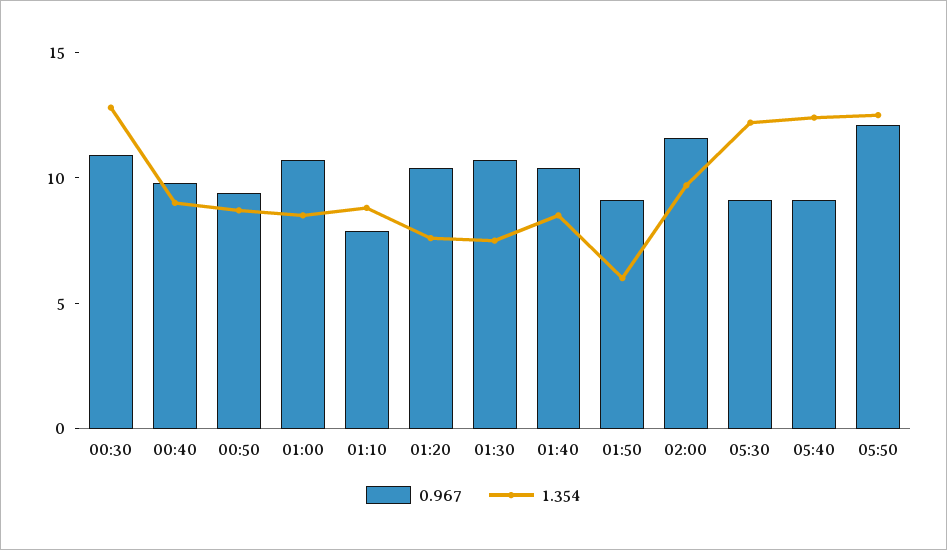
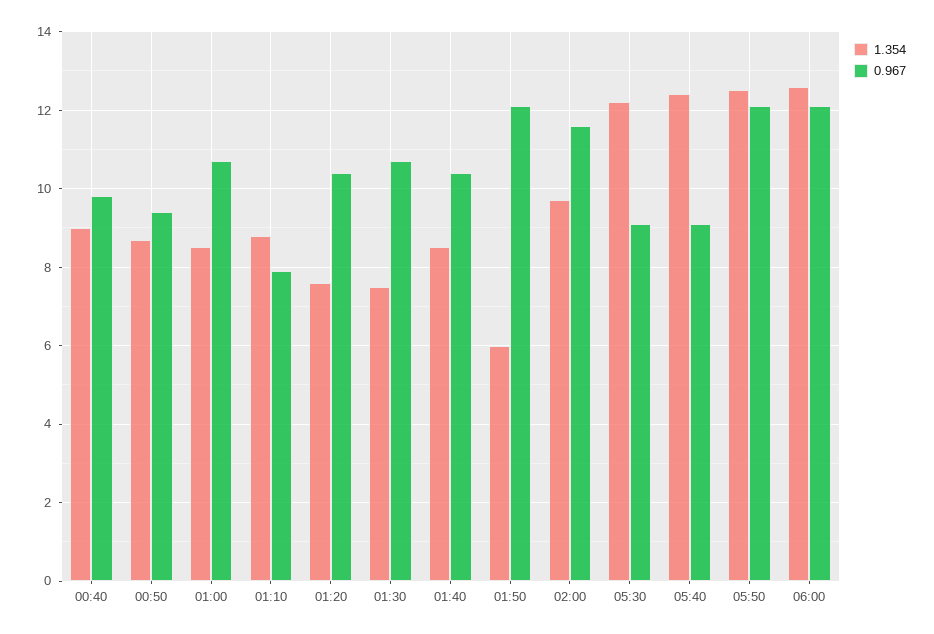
0.967, 00:30: 11 -> none
1.354, 00:30: 13 -> none
0.967, 01:50: 9 -> 12
1.354, 06:00: none -> 12.5
0.967, 06:00: none -> 12

